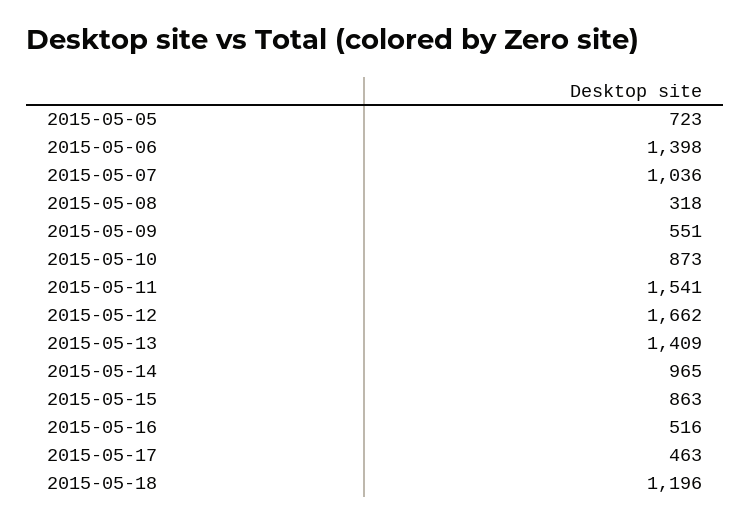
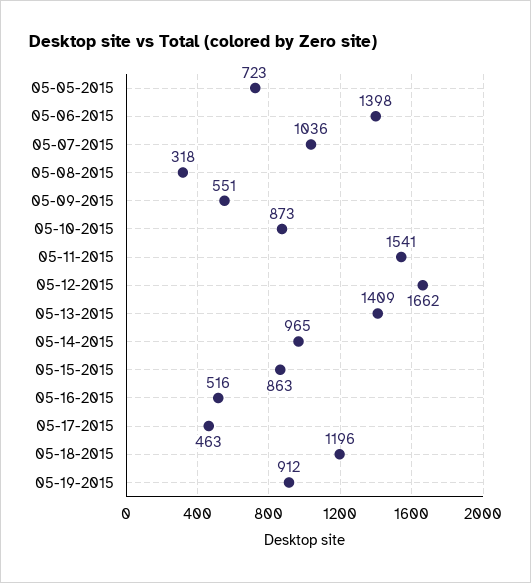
05-19-2015: none -> 912

